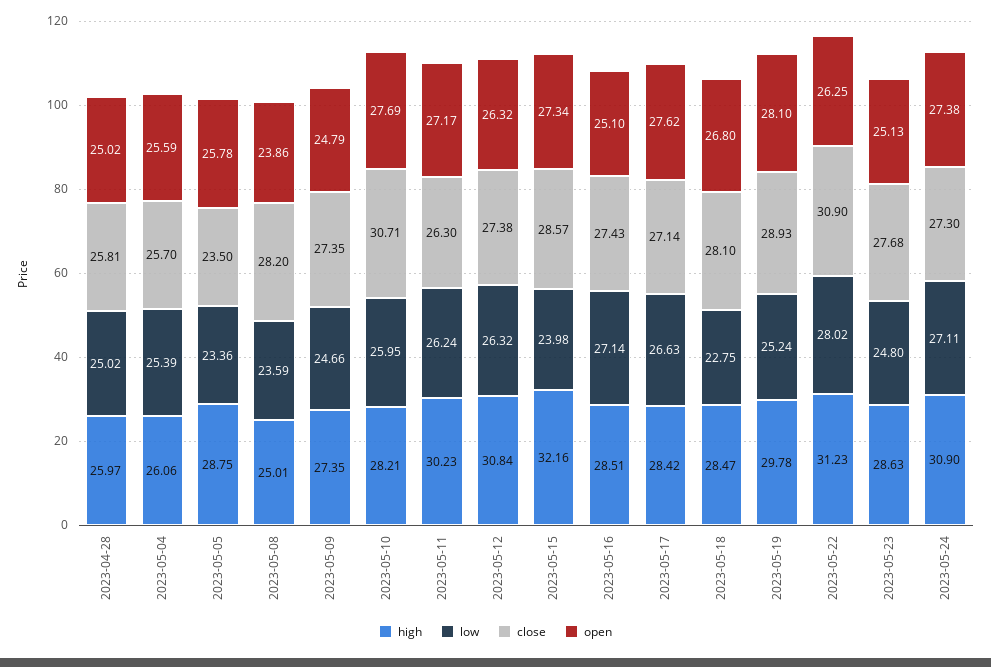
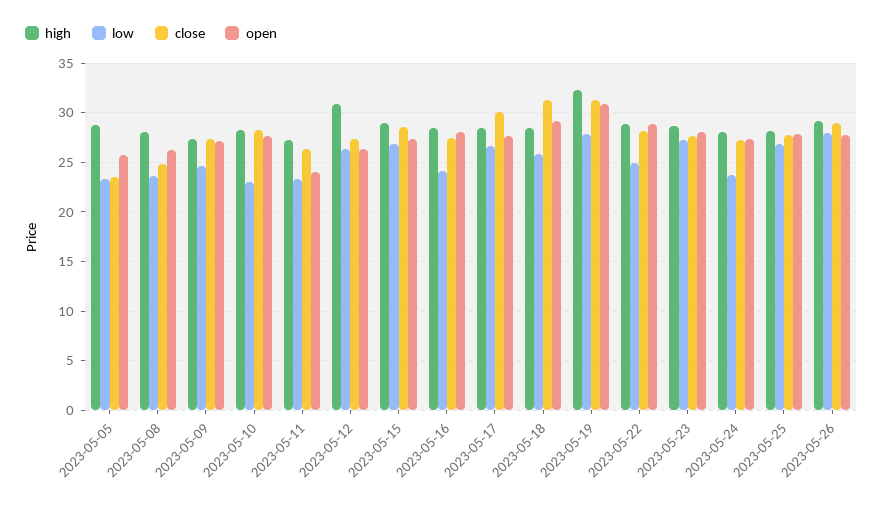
high, 2023-04-28: 25.97 -> none
low, 2023-04-28: 25.02 -> none
close, 2023-04-28: 25.81 -> none
open, 2023-04-28: 25.02 -> none
high, 2023-05-04: 26.06 -> none
low, 2023-05-04: 25.39 -> none
close, 2023-05-04: 25.7 -> none
open, 2023-05-04: 25.59 -> none
high, 2023-05-08: 25.01 -> 28
close, 2023-05-08: 28.2 -> 25
open, 2023-05-08: 23.86 -> 26
open, 2023-05-09: 24.79 -> 27
low, 2023-05-10: 25.95 -> 23
close, 2023-05-10: 30.71 -> 28
high, 2023-05-11: 30.23 -> 27
low, 2023-05-11: 26.24 -> 23
open, 2023-05-11: 27.17 -> 24
high, 2023-05-15: 32.16 -> 29
low, 2023-05-15: 23.98 -> 27
low, 2023-05-16: 27.14 -> 24
open, 2023-05-16: 25.1 -> 28
close, 2023-05-17: 27.14 -> 30
low, 2023-05-18: 22.75 -> 26
close, 2023-05-18: 28.1 -> 31
open, 2023-05-18: 26.8 -> 29
high, 2023-05-19: 29.78 -> 32
low, 2023-05-19: 25.24 -> 28
close, 2023-05-19: 28.93 -> 31
open, 2023-05-19: 28.1 -> 31
high, 2023-05-22: 31.23 -> 29
low, 2023-05-22: 28.02 -> 25
close, 2023-05-22: 30.9 -> 28
open, 2023-05-22: 26.25 -> 29
low, 2023-05-23: 24.8 -> 27
open, 2023-05-23: 25.13 -> 28
high, 2023-05-24: 30.9 -> 28
low, 2023-05-24: 27.11 -> 24
high, 2023-05-25: none -> 28
low, 2023-05-25: none -> 27
close, 2023-05-25: none -> 28
open, 2023-05-25: none -> 28
high, 2023-05-26: none -> 29
low, 2023-05-26: none -> 28
close, 2023-05-26: none -> 29
open, 2023-05-26: none -> 28

